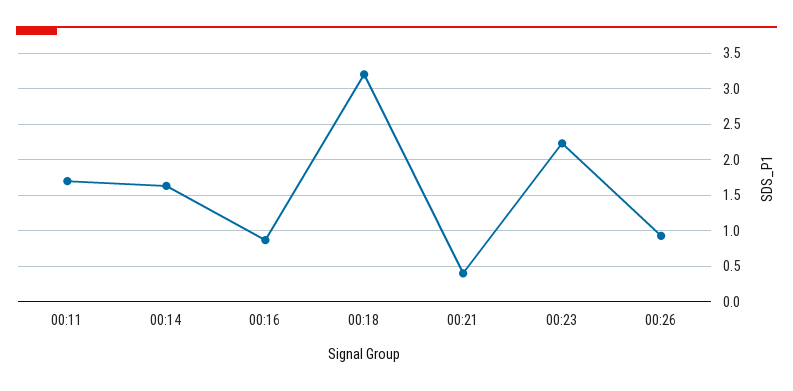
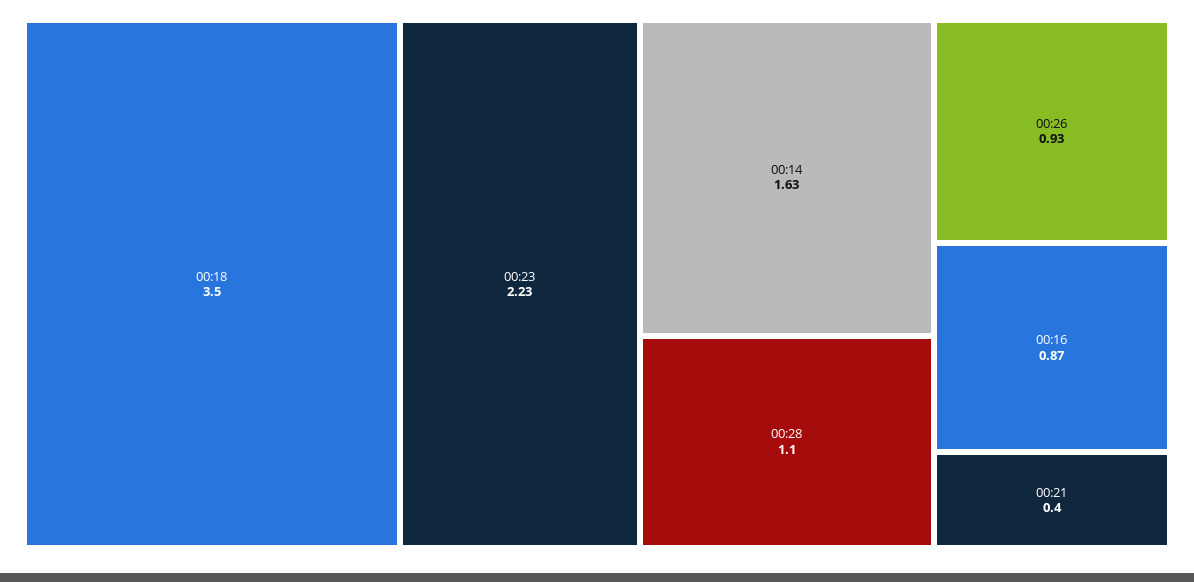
00:11: 1.7 -> none
00:18: 3.2 -> 3.5
00:28: none -> 1.1

